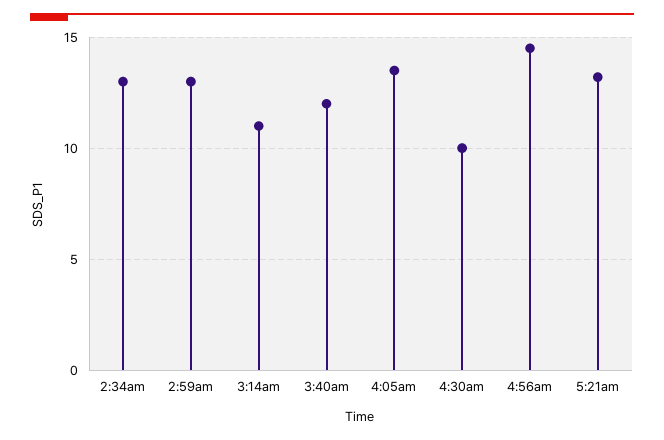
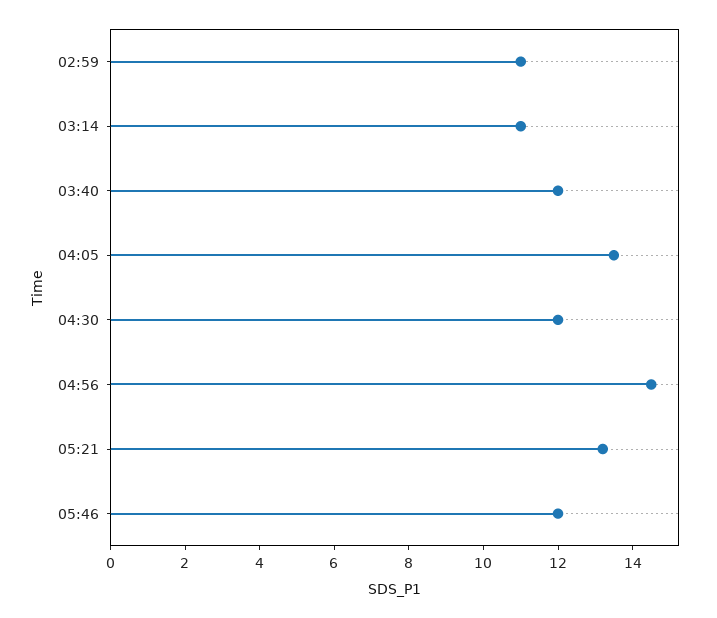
2:34am: 13 -> none
2:59am: 13 -> 11
4:30am: 10 -> 12
05:46: none -> 12

